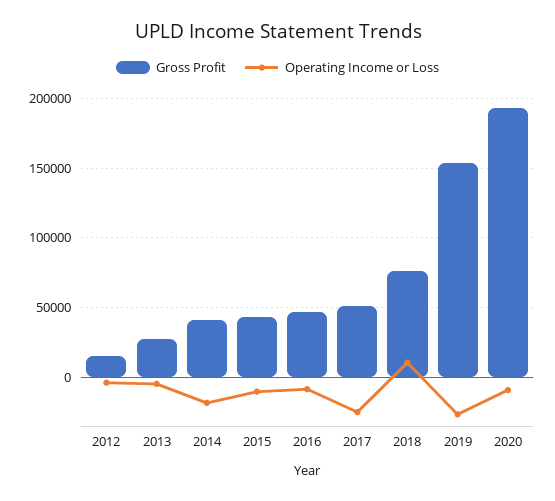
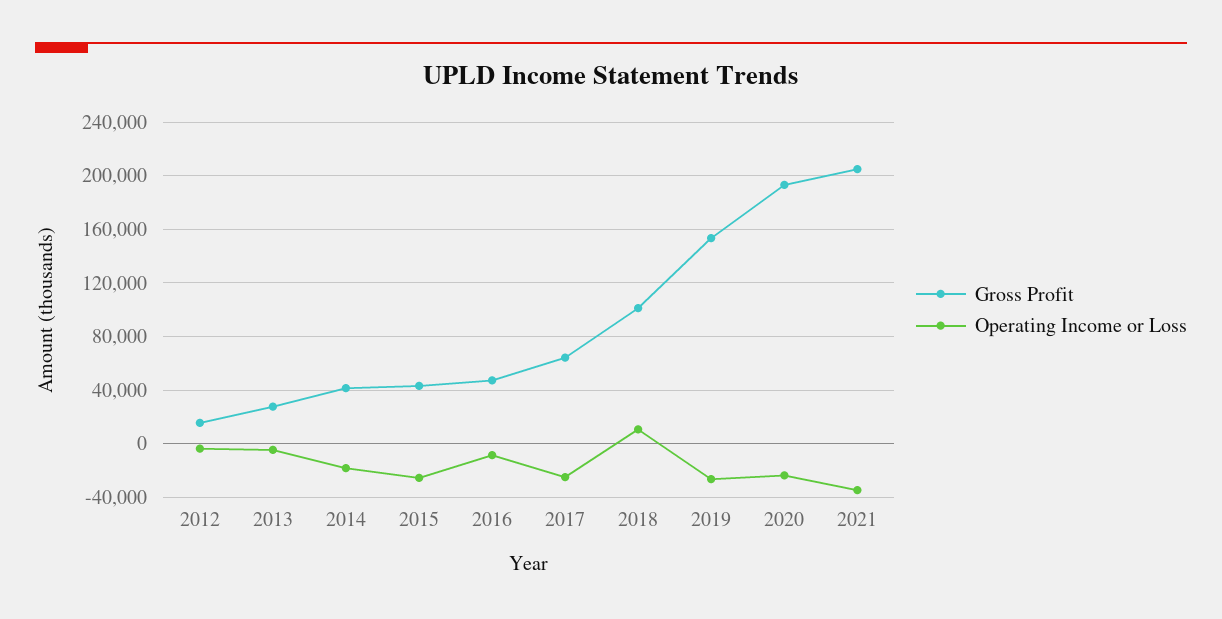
Operating Income or Loss, 2015: -10000 -> -25000
Gross Profit, 2017: 50000 -> 65000
Gross Profit, 2018: 75000 -> 100000
Operating Income or Loss, 2020: -10000 -> -25000
Gross Profit, 2021: none -> 205000
Operating Income or Loss, 2021: none -> -35000

